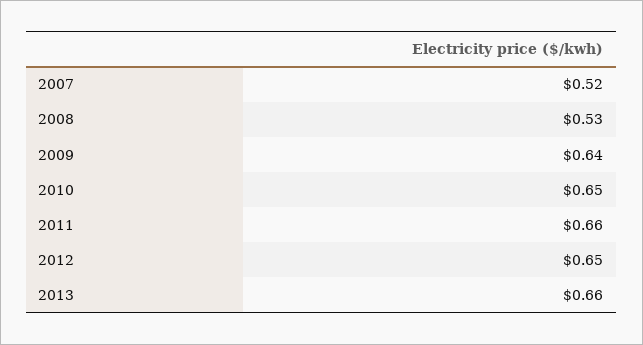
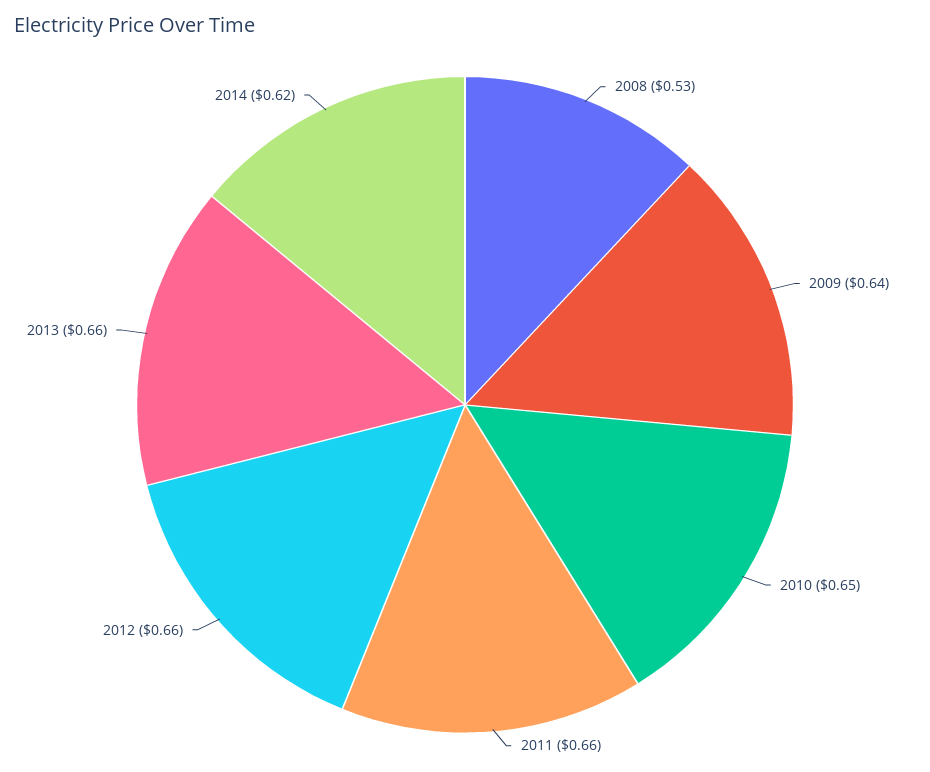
2007: 0.52 -> none
2012: 0.65 -> 0.66
2014: none -> 0.62

